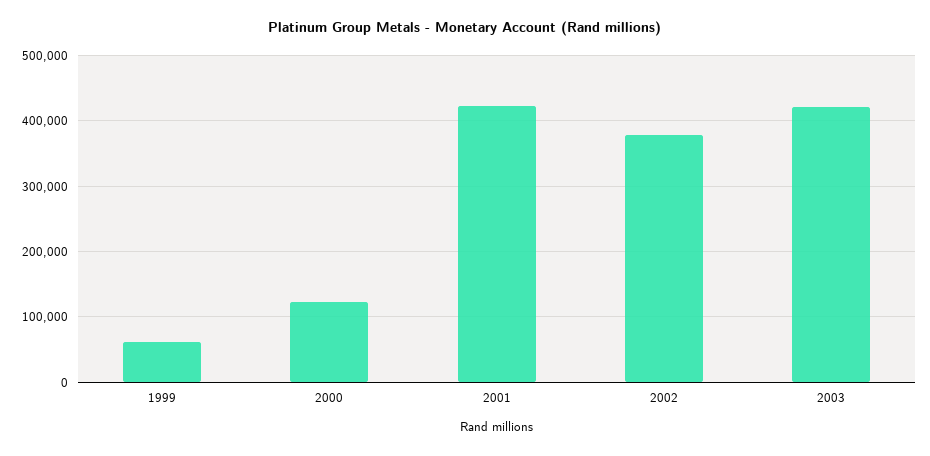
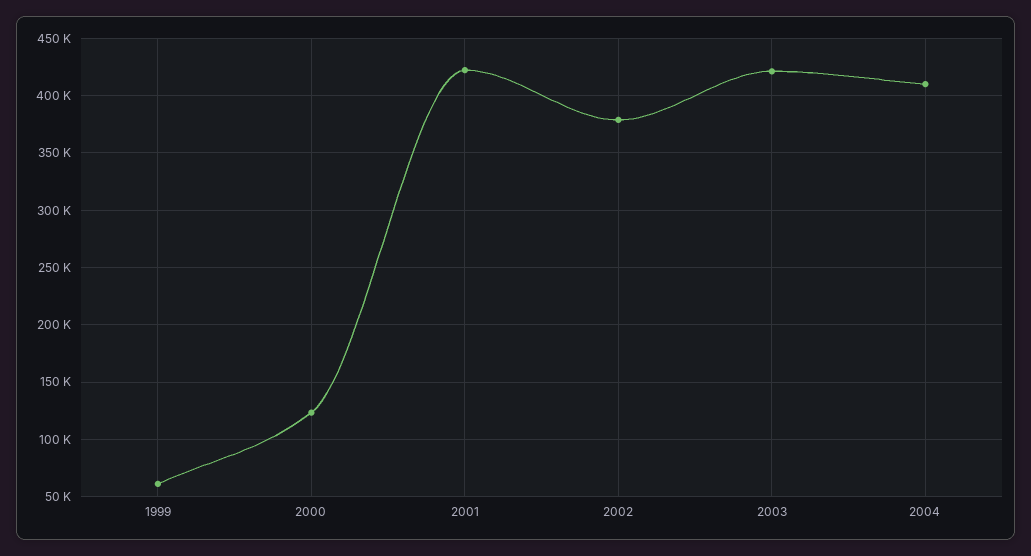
2004: none -> 410000

